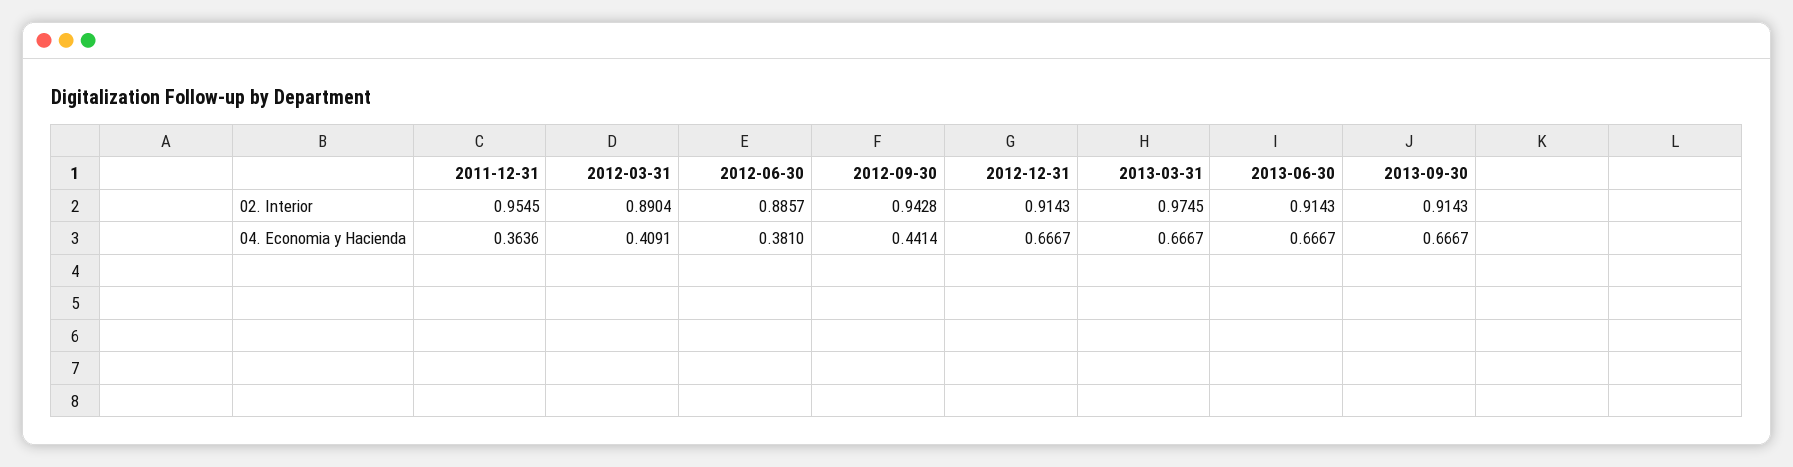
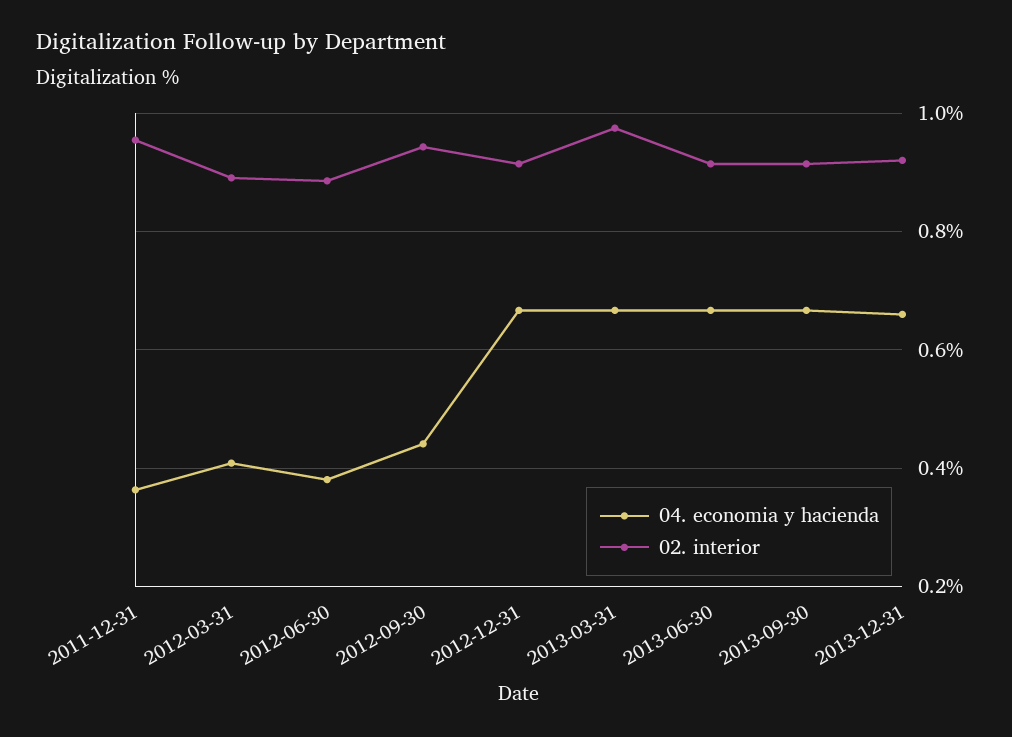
04. Economia y Hacienda, 2013-12-31: none -> 0.66
02. Interior, 2013-12-31: none -> 0.92

